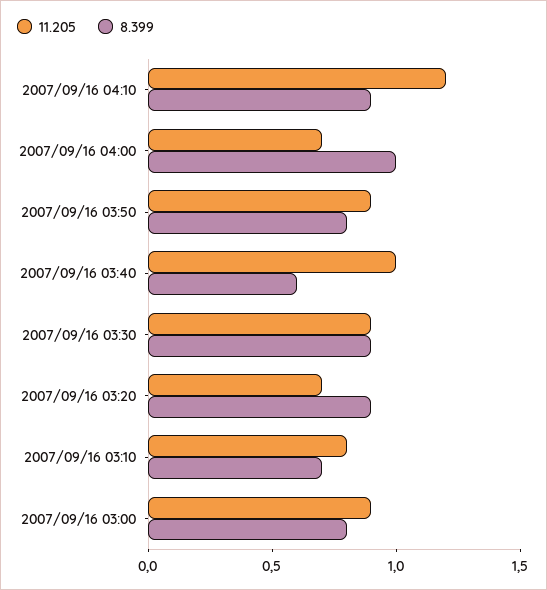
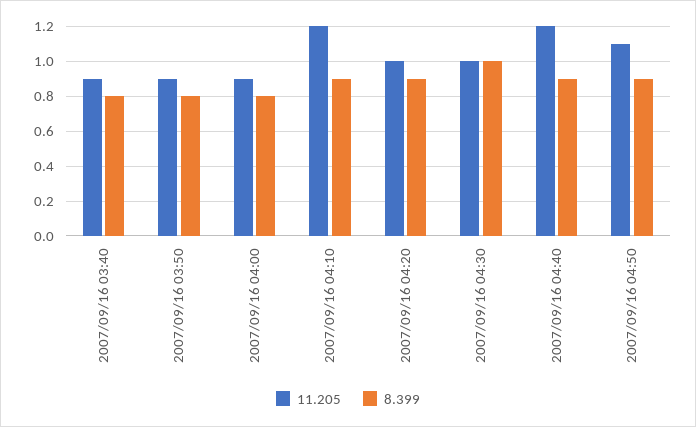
11.205, 2007/09/16 04:00: 0.7 -> 0.9
8.399, 2007/09/16 04:00: 1 -> 0.8
11.205, 2007/09/16 03:40: 1 -> 0.9
8.399, 2007/09/16 03:40: 0.6 -> 0.8
11.205, 2007/09/16 03:30: 0.9 -> none
8.399, 2007/09/16 03:30: 0.9 -> none
11.205, 2007/09/16 03:20: 0.7 -> none
8.399, 2007/09/16 03:20: 0.9 -> none
11.205, 2007/09/16 03:10: 0.8 -> none
8.399, 2007/09/16 03:10: 0.7 -> none
11.205, 2007/09/16 03:00: 0.9 -> none
8.399, 2007/09/16 03:00: 0.8 -> none
11.205, 2007/09/16 04:20: none -> 1
8.399, 2007/09/16 04:20: none -> 0.9
11.205, 2007/09/16 04:30: none -> 1
8.399, 2007/09/16 04:30: none -> 1
11.205, 2007/09/16 04:40: none -> 1.2
8.399, 2007/09/16 04:40: none -> 0.9
11.205, 2007/09/16 04:50: none -> 1.1
8.399, 2007/09/16 04:50: none -> 0.9

